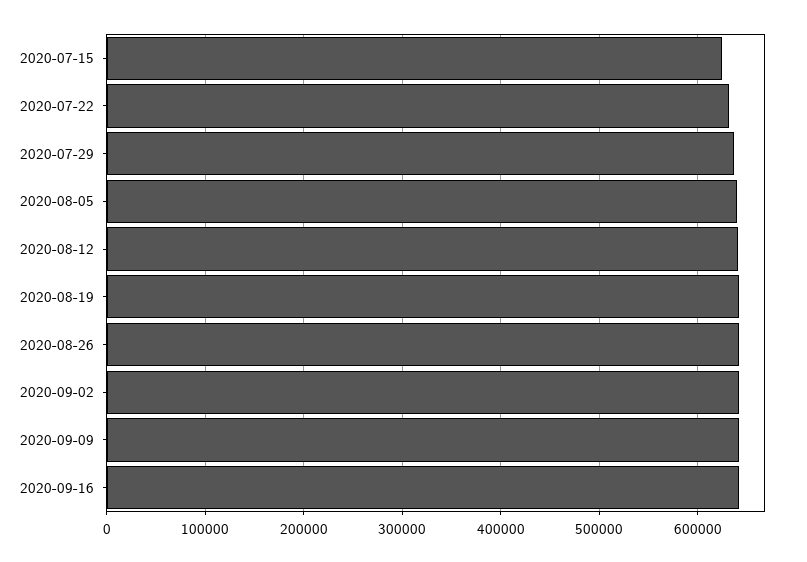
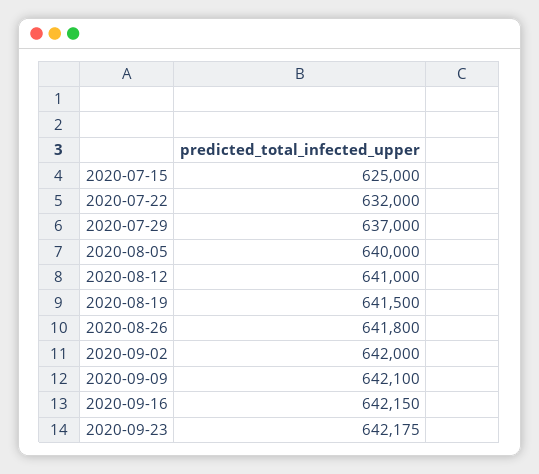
2020-09-23: none -> 642175

